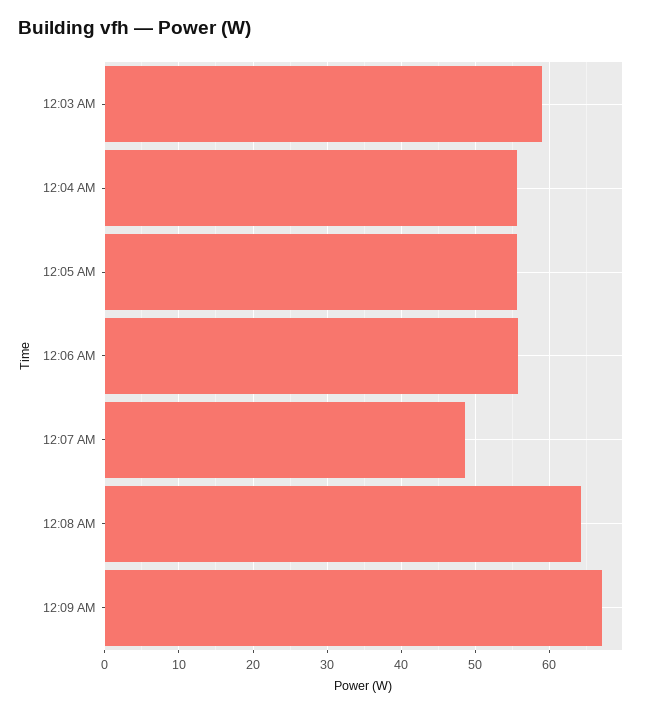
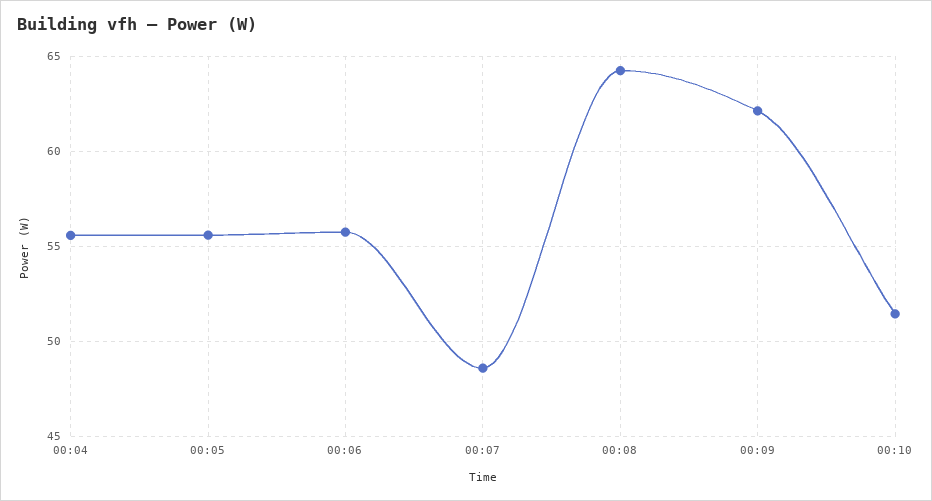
12:03 AM: 59 -> none
12:09 AM: 67 -> 62
00:10: none -> 51.5

